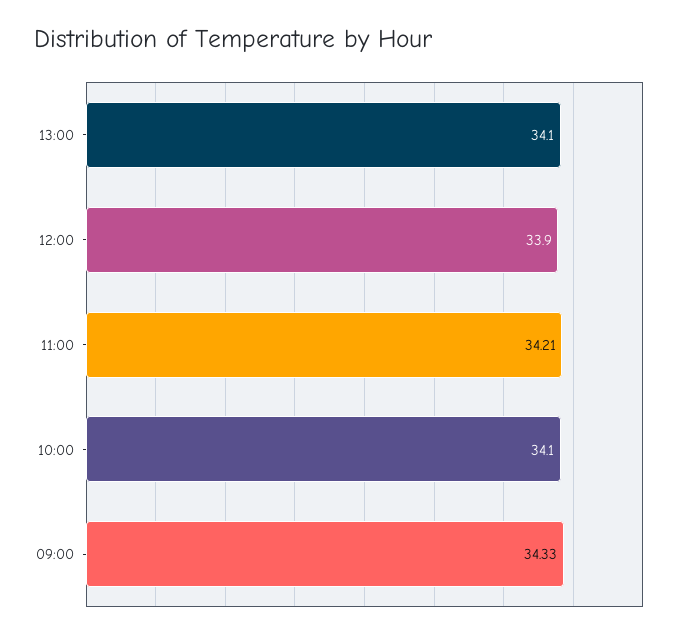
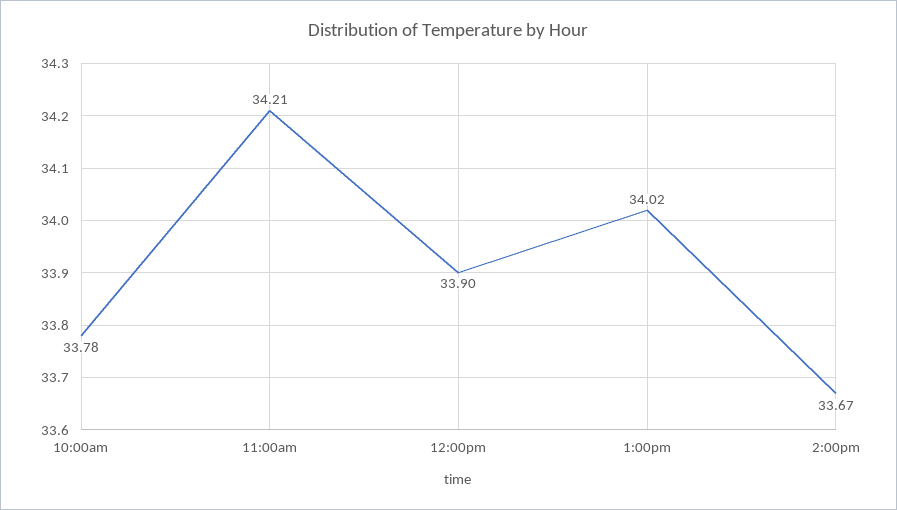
13:00: 34.1 -> 34.02
10:00: 34.1 -> 33.78
09:00: 34.33 -> none
2:00pm: none -> 33.67

